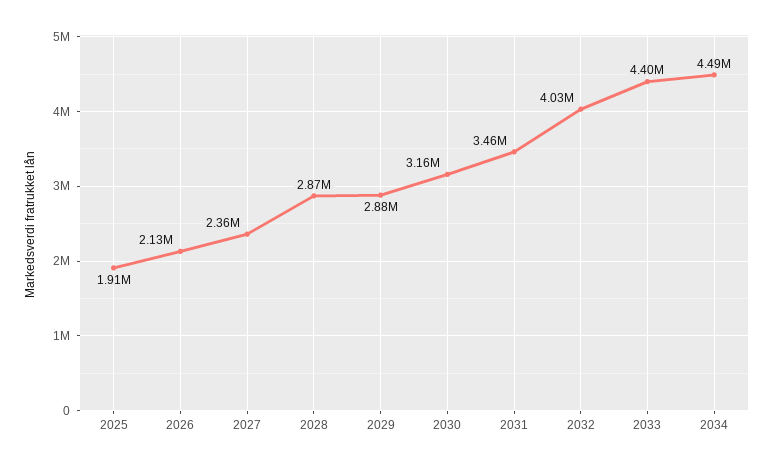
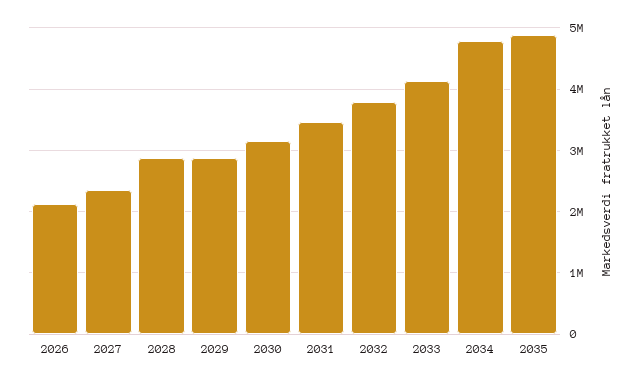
2025: 1910000 -> none
2032: 4030000 -> 3800000
2033: 4400000 -> 4100000
2034: 4490000 -> 4800000
2035: none -> 4900000

